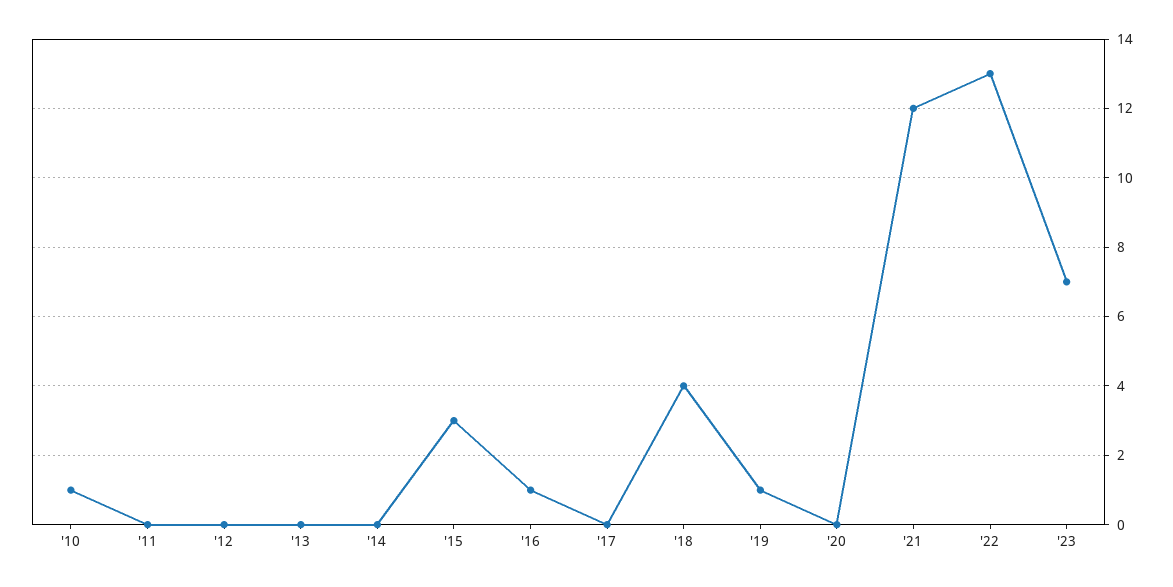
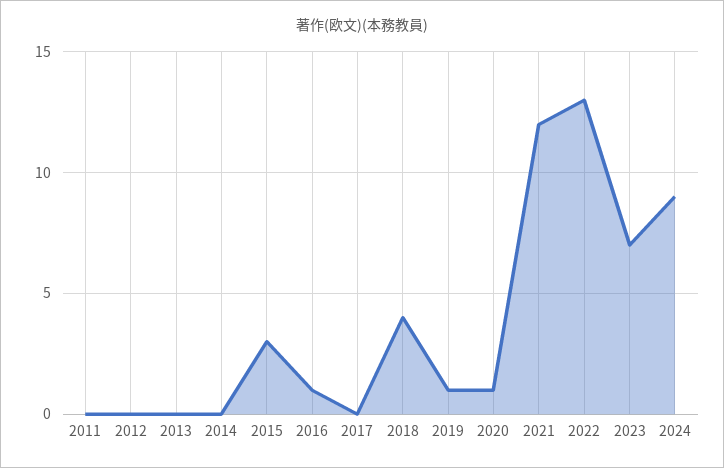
'10: 1 -> none
'20: 0 -> 1
2024: none -> 9

